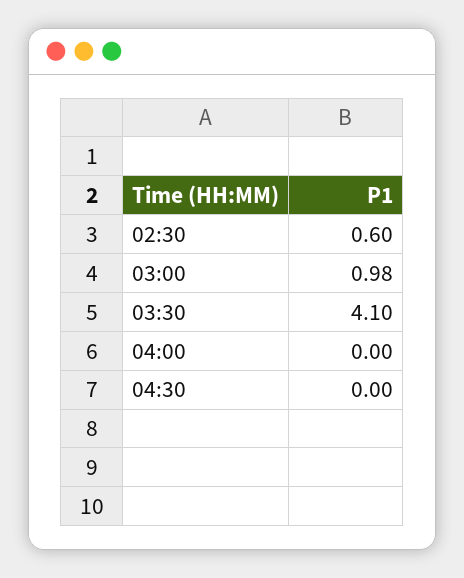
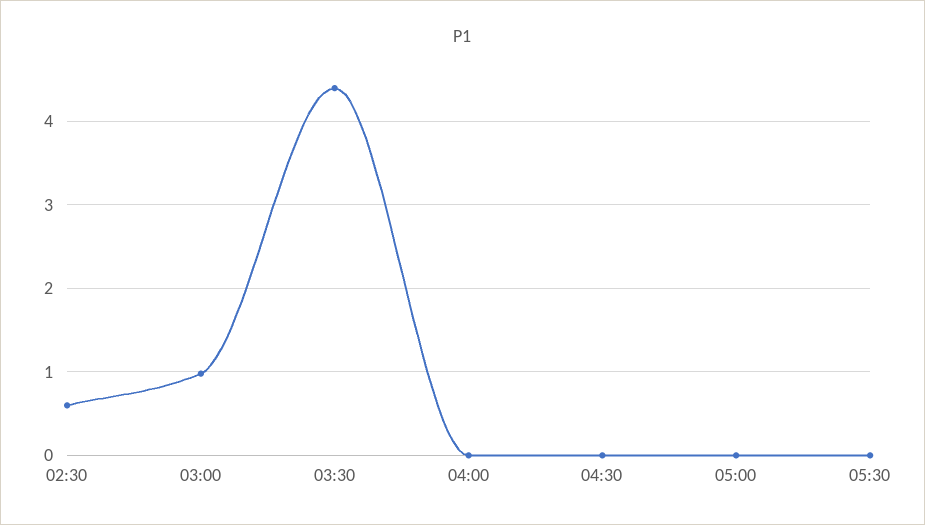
03:30: 4.1 -> 4.4
05:00: none -> 0
05:30: none -> 0

